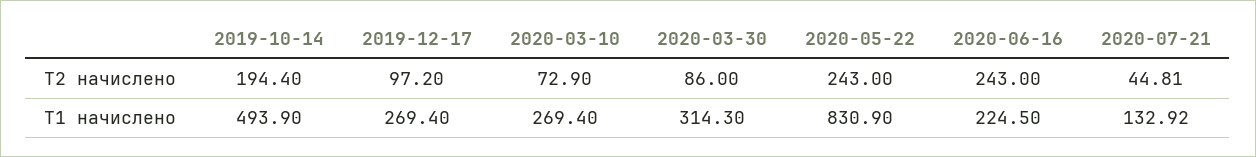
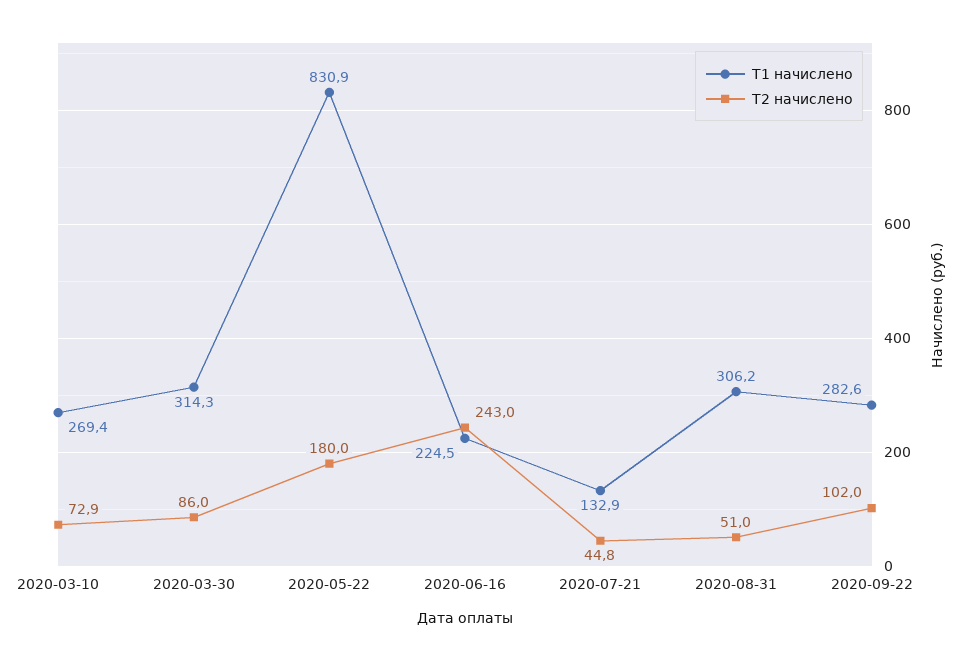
Т2 начислено, 2019-10-14: 194.4 -> none
Т2 начислено, 2019-12-17: 97.2 -> none
Т2 начислено, 2020-05-22: 243 -> 180
Т1 начислено, 2019-10-14: 493.9 -> none
Т1 начислено, 2019-12-17: 269.4 -> none
Т1 начислено, 2020-08-31: none -> 306.2
Т2 начислено, 2020-08-31: none -> 51
Т1 начислено, 2020-09-22: none -> 282.6
Т2 начислено, 2020-09-22: none -> 102

